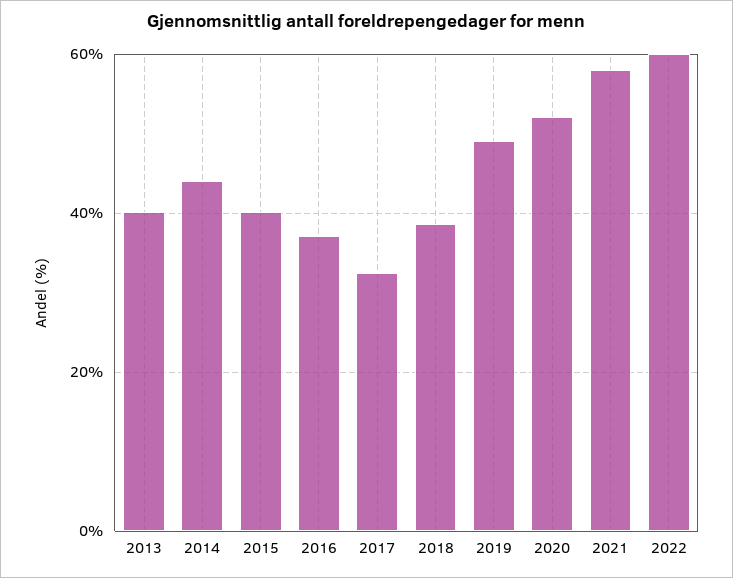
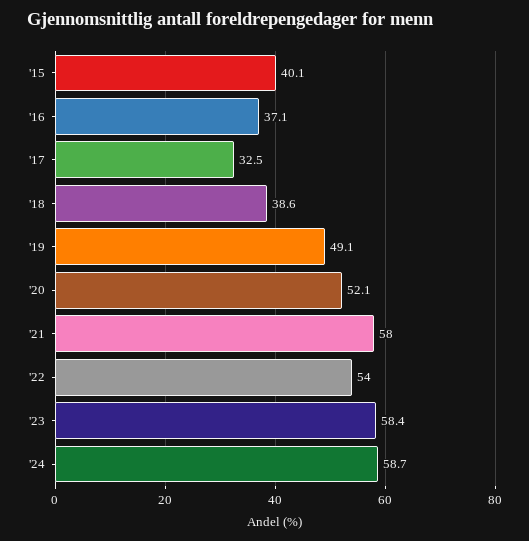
2013: 40 -> none
2014: 44 -> none
2022: 60 -> 54
'23: none -> 58.4
'24: none -> 58.7

